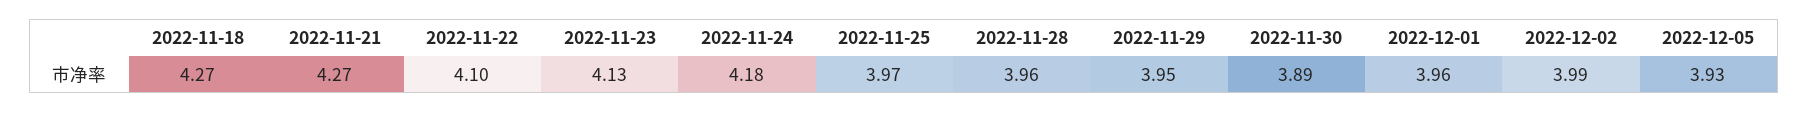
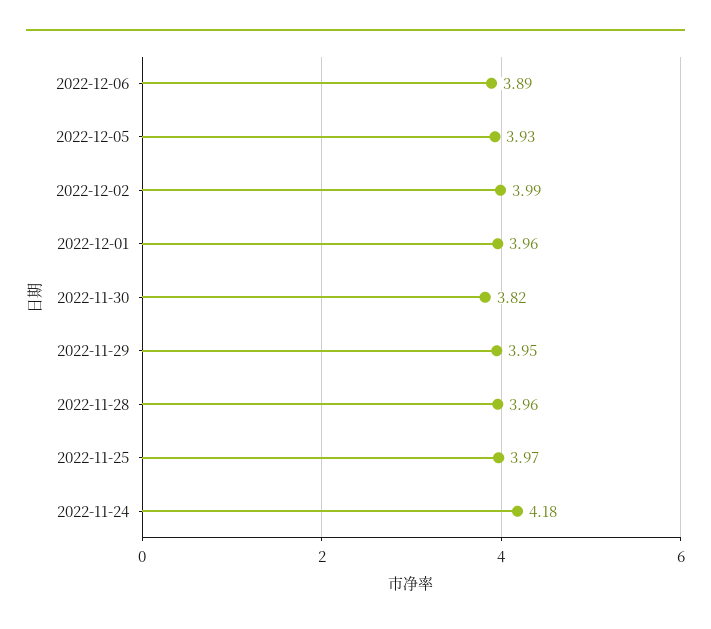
2022-11-18: 4.27 -> none
2022-11-21: 4.27 -> none
2022-11-22: 4.1 -> none
2022-11-23: 4.13 -> none
2022-11-30: 3.89 -> 3.82
2022-12-06: none -> 3.89

